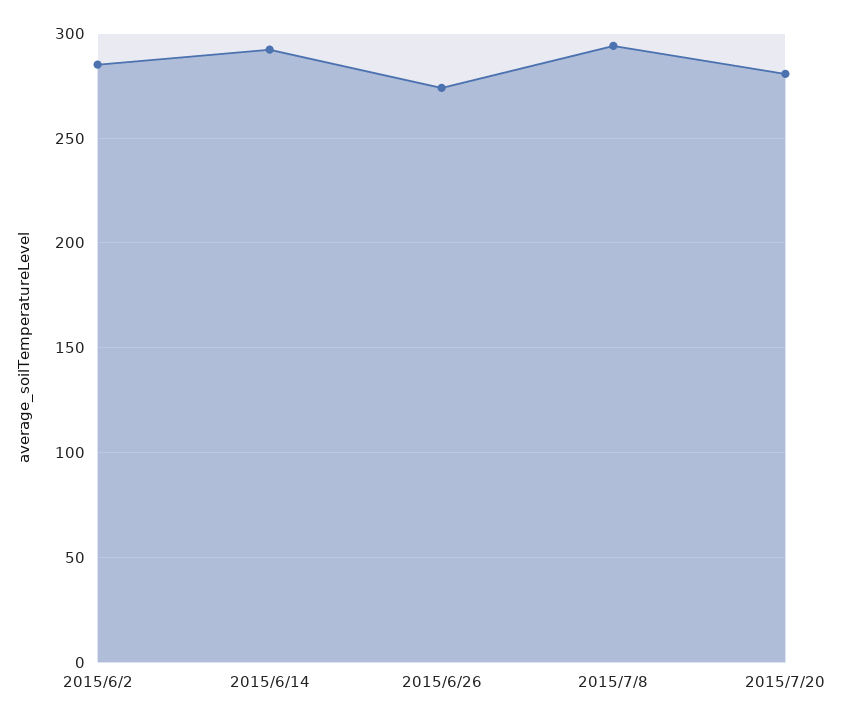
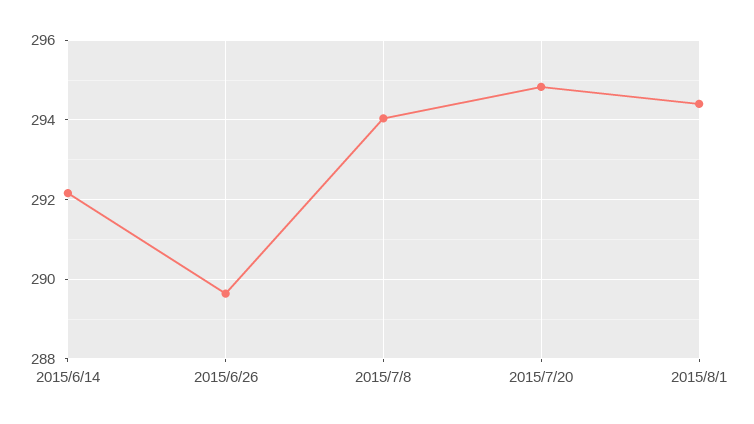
2015/6/2: 285 -> none
2015/6/26: 275 -> 289.6
2015/7/20: 280 -> 294.8
2015/8/1: none -> 294.4

